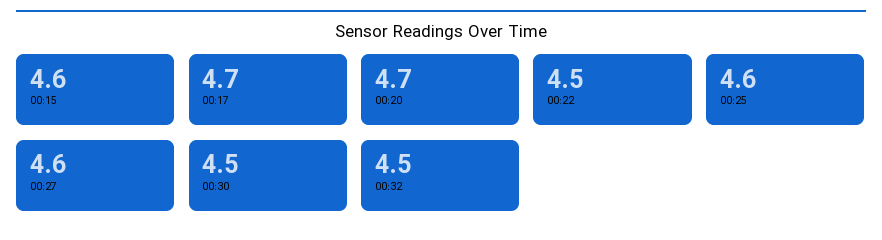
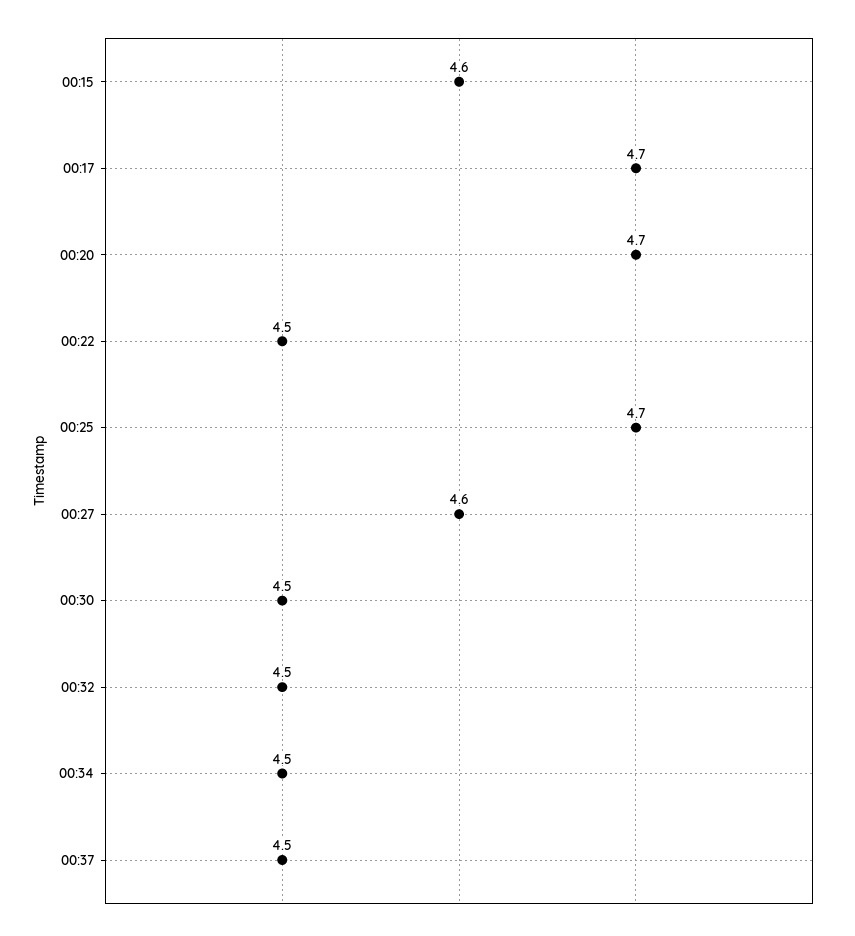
00:25: 4.6 -> 4.7
00:34: none -> 4.5
00:37: none -> 4.5

